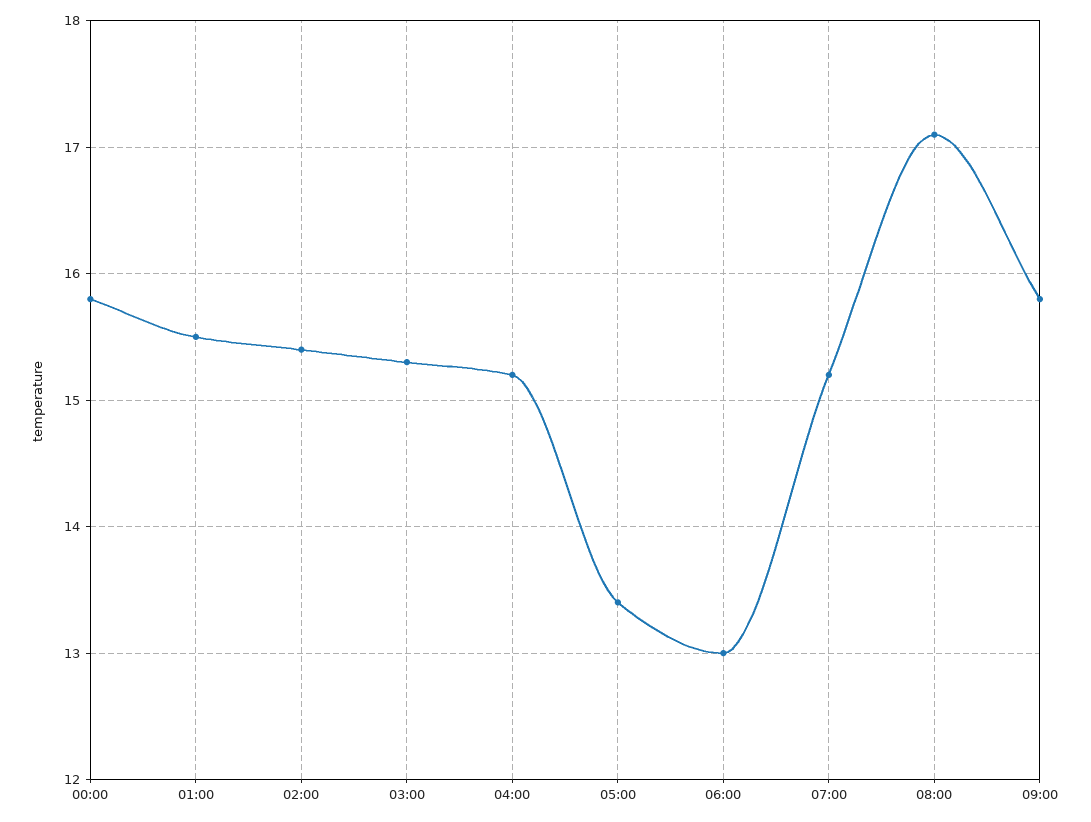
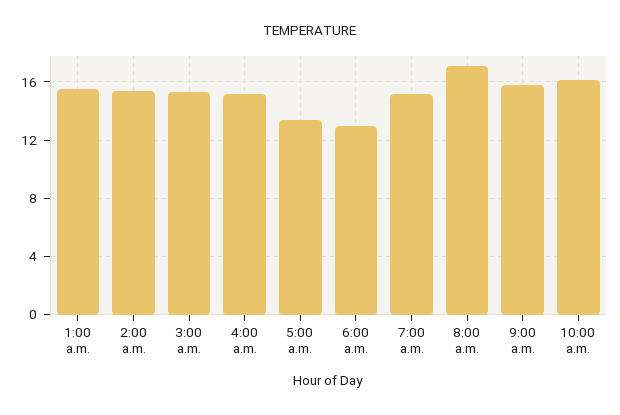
00:00: 15.8 -> none
10:00 a.m.: none -> 16

